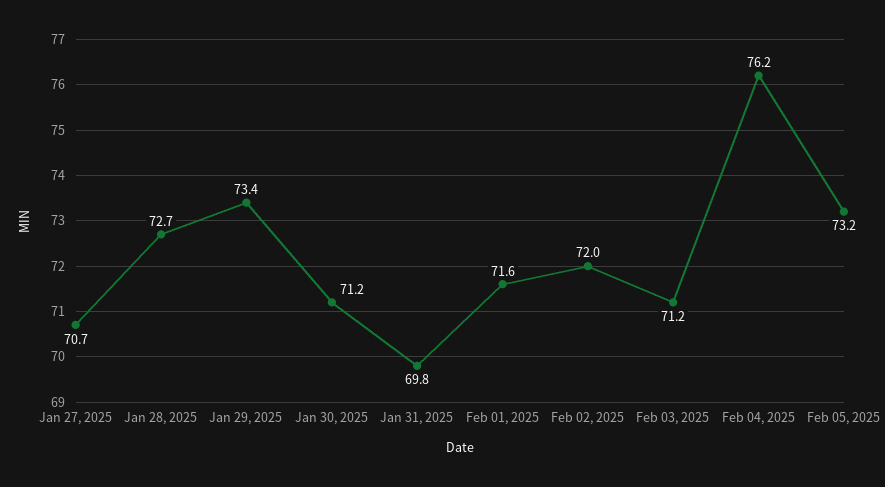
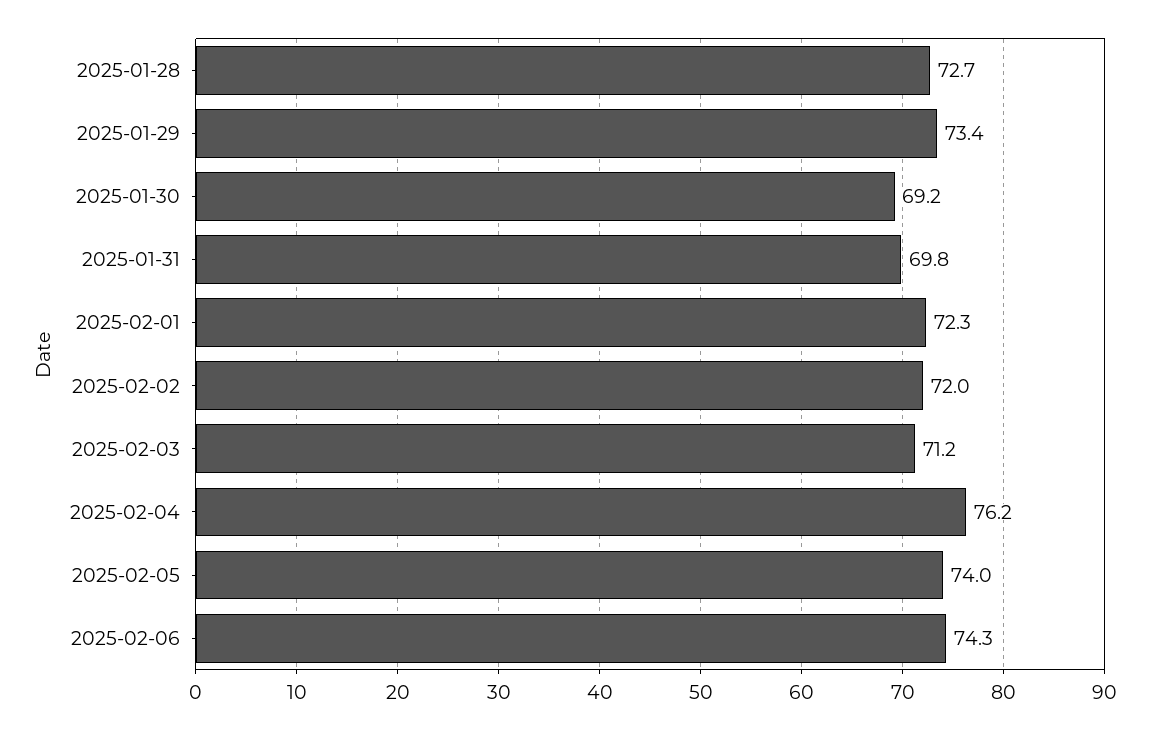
Jan 27, 2025: 70.7 -> none
Jan 30, 2025: 71.2 -> 69.2
Feb 01, 2025: 71.6 -> 72.3
Feb 05, 2025: 73.2 -> 74
2025-02-06: none -> 74.3

